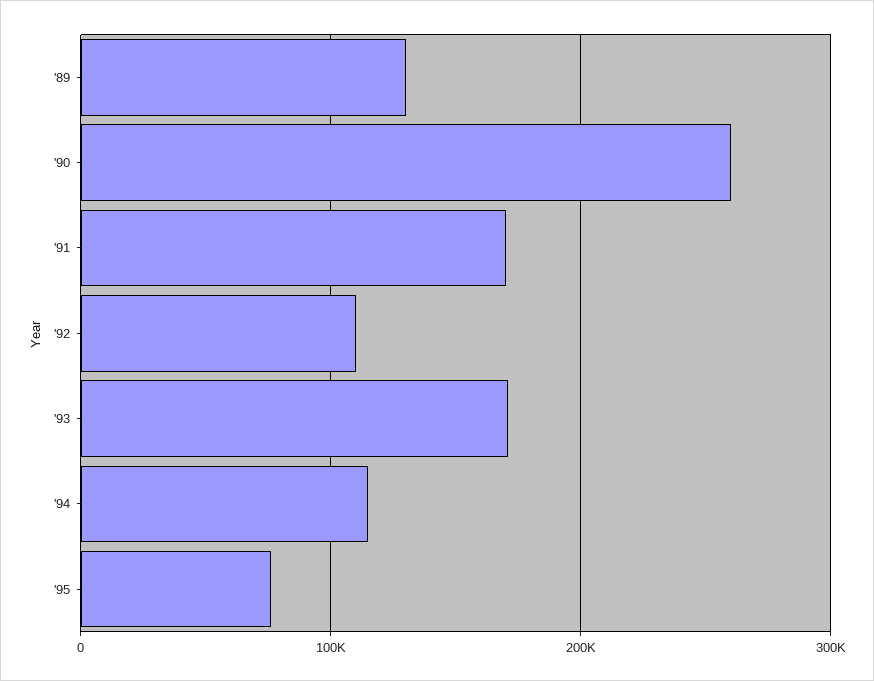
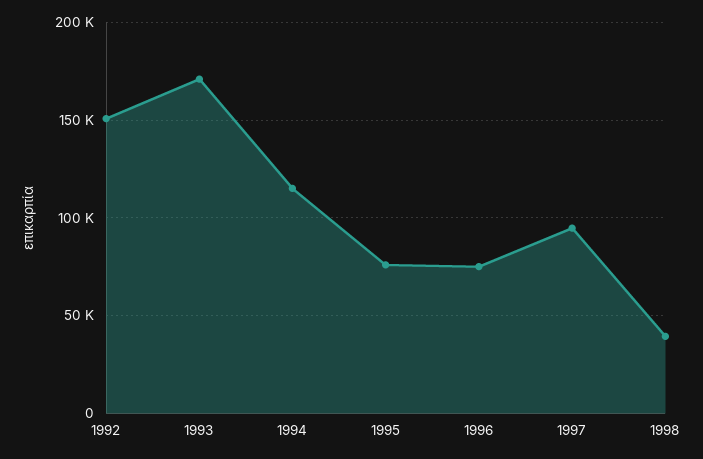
'89: 130000 -> none
'90: 260000 -> none
'91: 170000 -> none
'92: 110000 -> 150000
1996: none -> 75000
1997: none -> 95000
1998: none -> 40000

